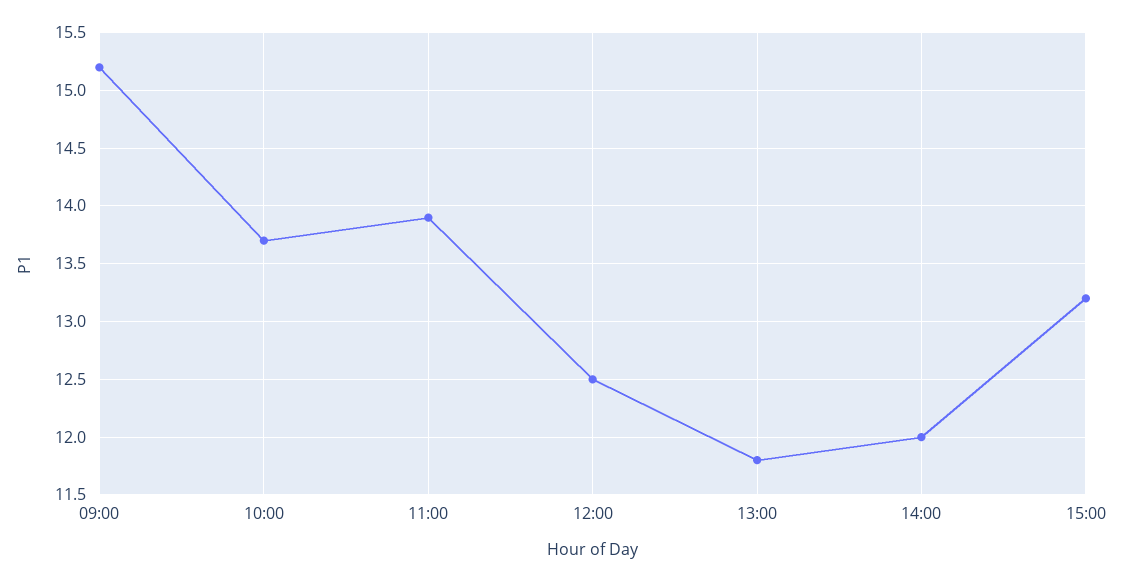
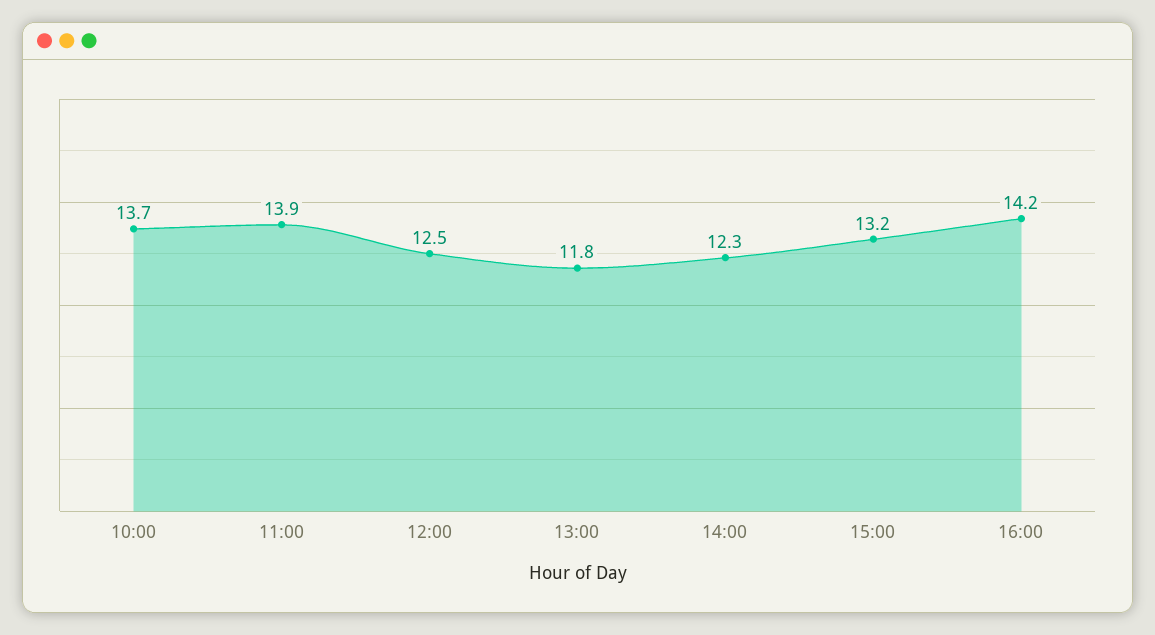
09:00: 15.2 -> none
14:00: 12 -> 12.3
16:00: none -> 14.2

